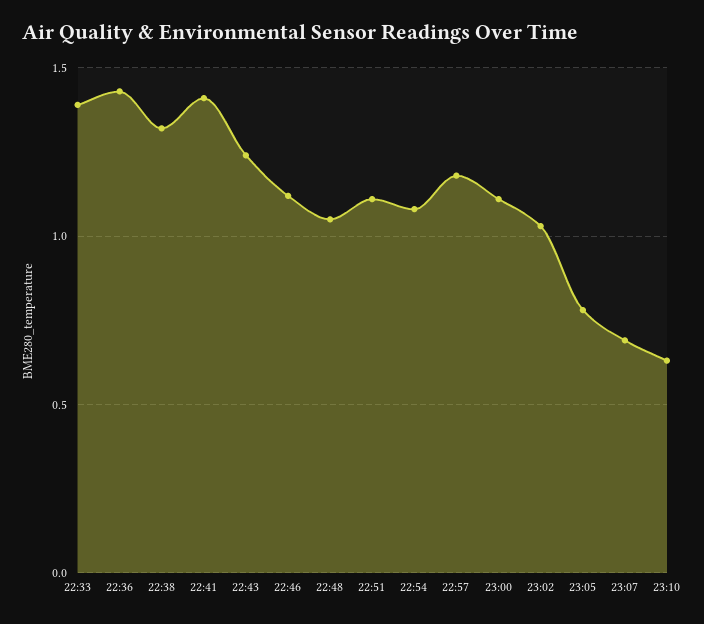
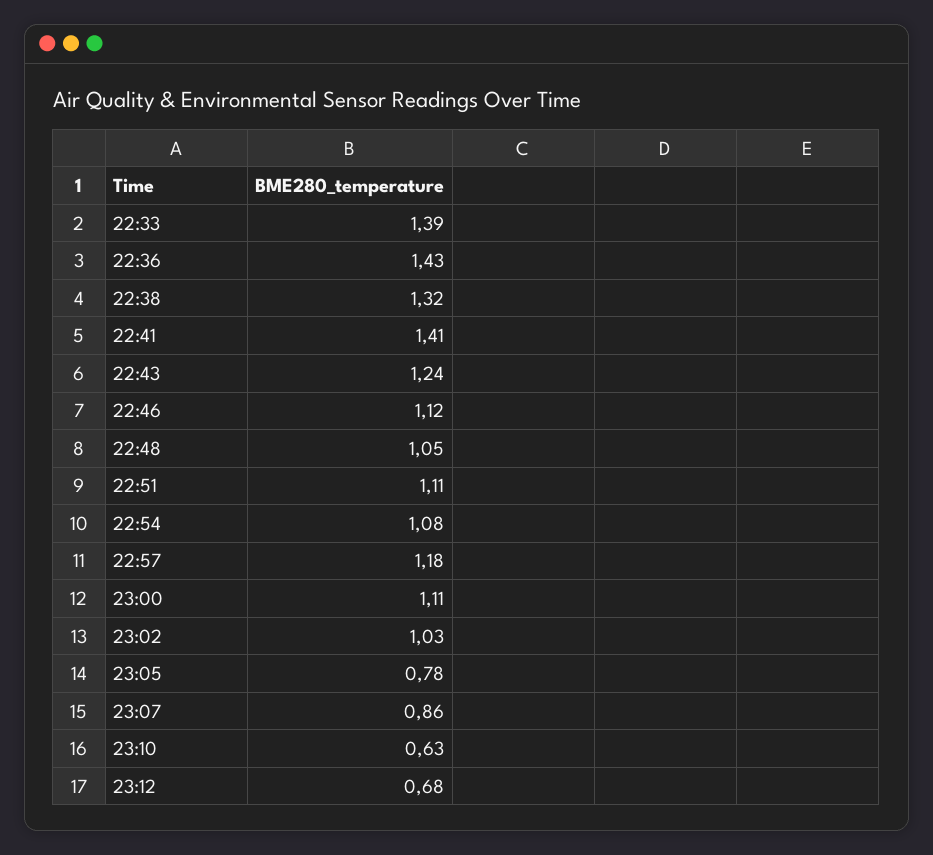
23:07: 0.7 -> 0.86
23:12: none -> 0.68

